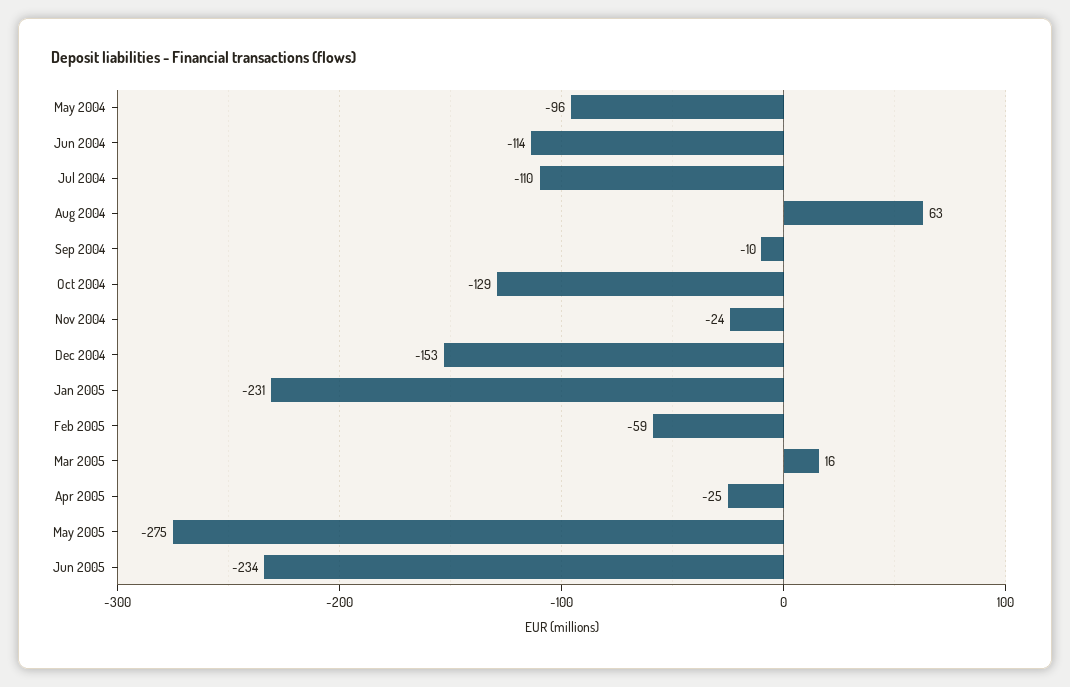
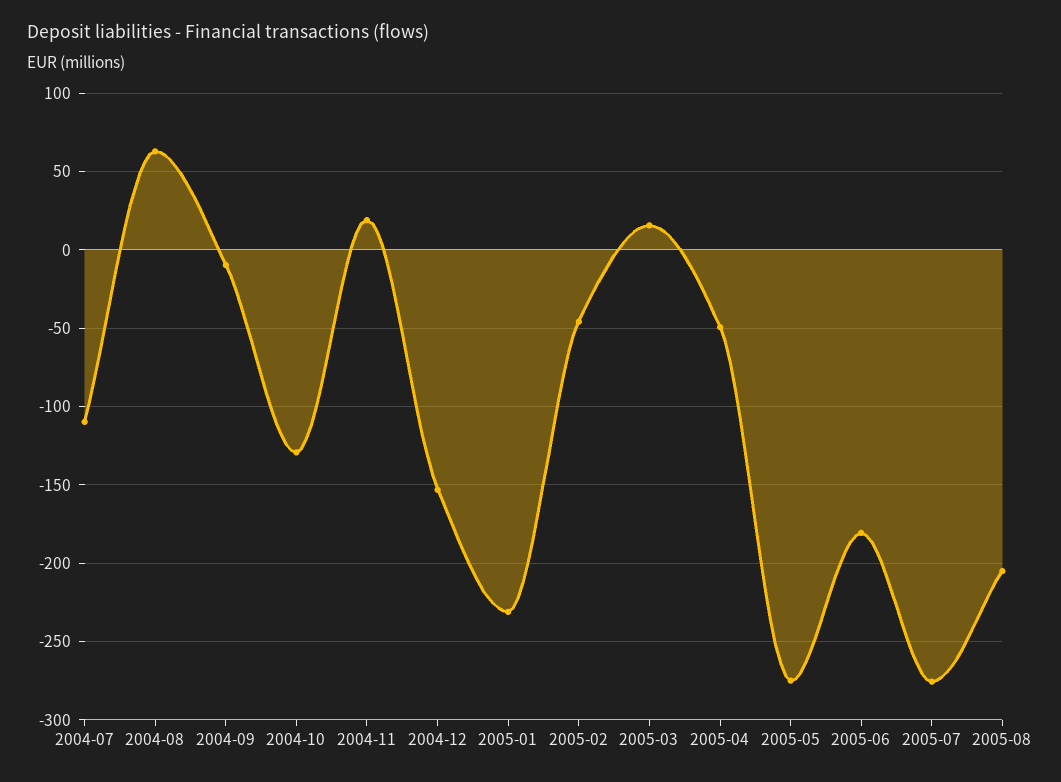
May 2004: -96 -> none
Jun 2004: -114 -> none
Nov 2004: -24 -> 20
Feb 2005: -59 -> -45
Apr 2005: -25 -> -50
Jun 2005: -234 -> -180
2005-07: none -> -275
2005-08: none -> -205

